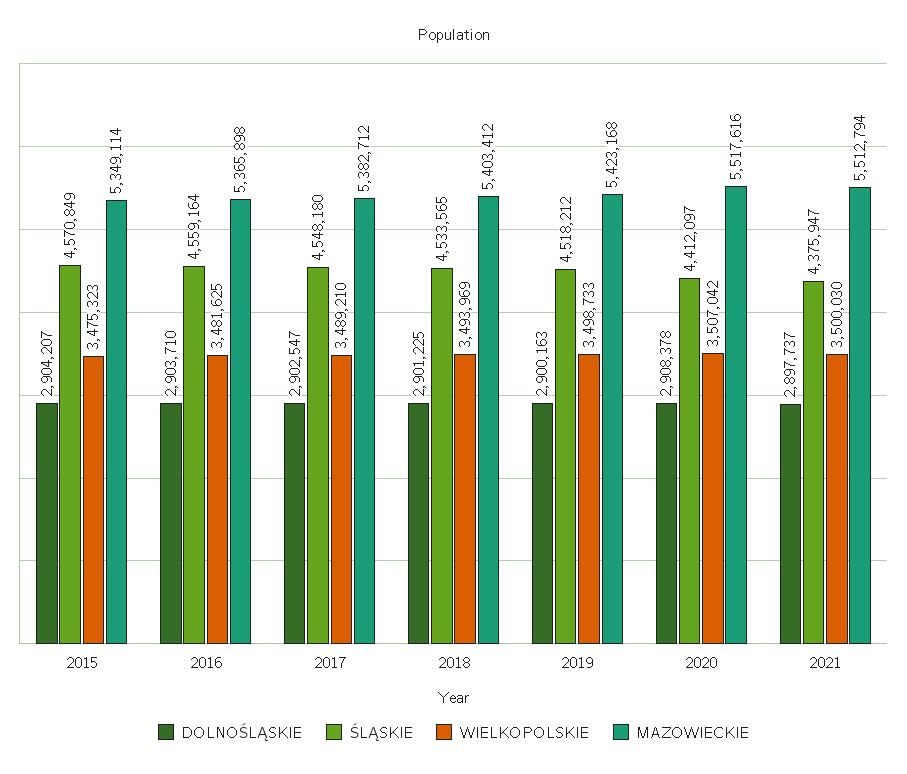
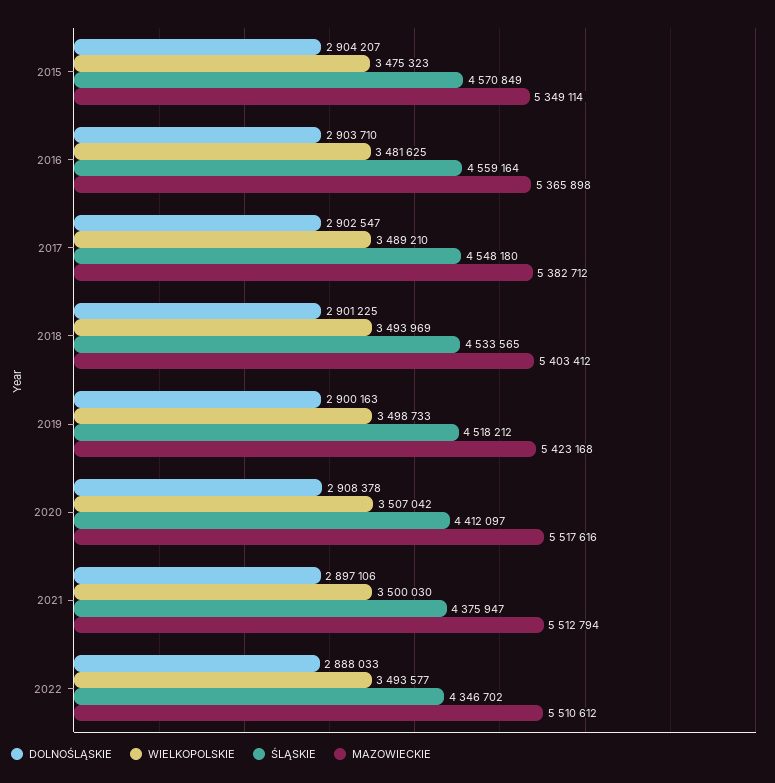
DOLNOŚLĄSKIE, 2021: 2897737 -> 2897106
DOLNOŚLĄSKIE, 2022: none -> 2888033
WIELKOPOLSKIE, 2022: none -> 3493577
ŚLĄSKIE, 2022: none -> 4346702
MAZOWIECKIE, 2022: none -> 5510612

